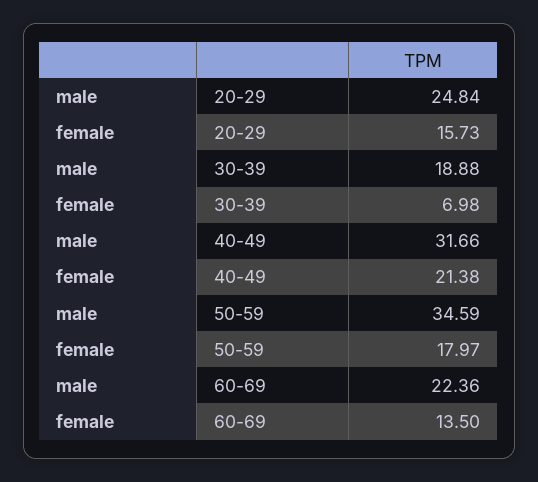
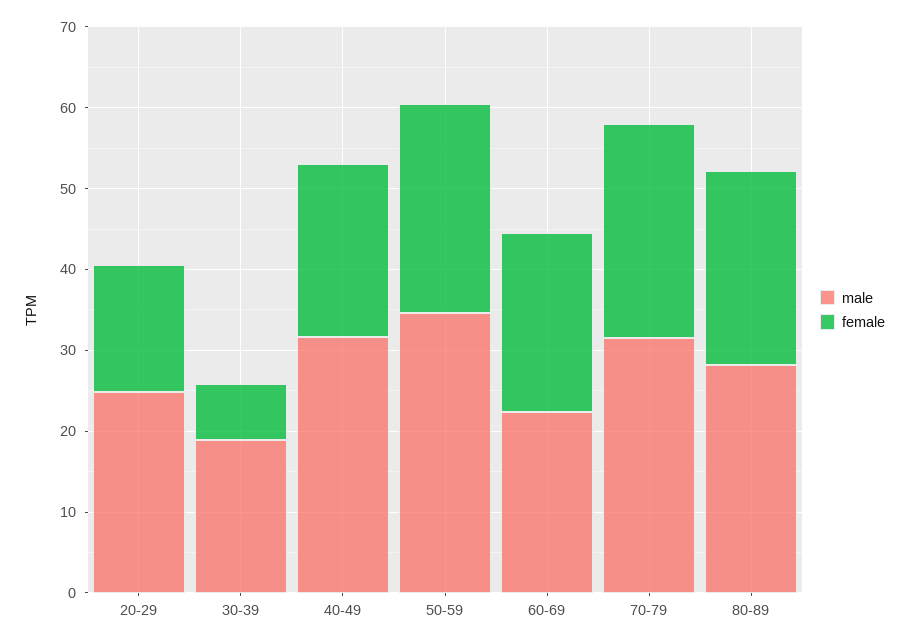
female, 50-59: 17.97 -> 26
female, 60-69: 13.5 -> 22
male, 70-79: none -> 32
female, 70-79: none -> 26
male, 80-89: none -> 28
female, 80-89: none -> 24

